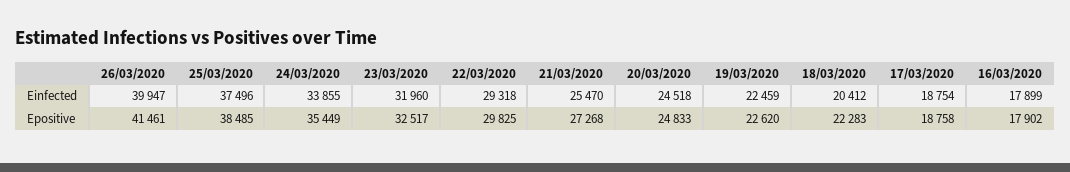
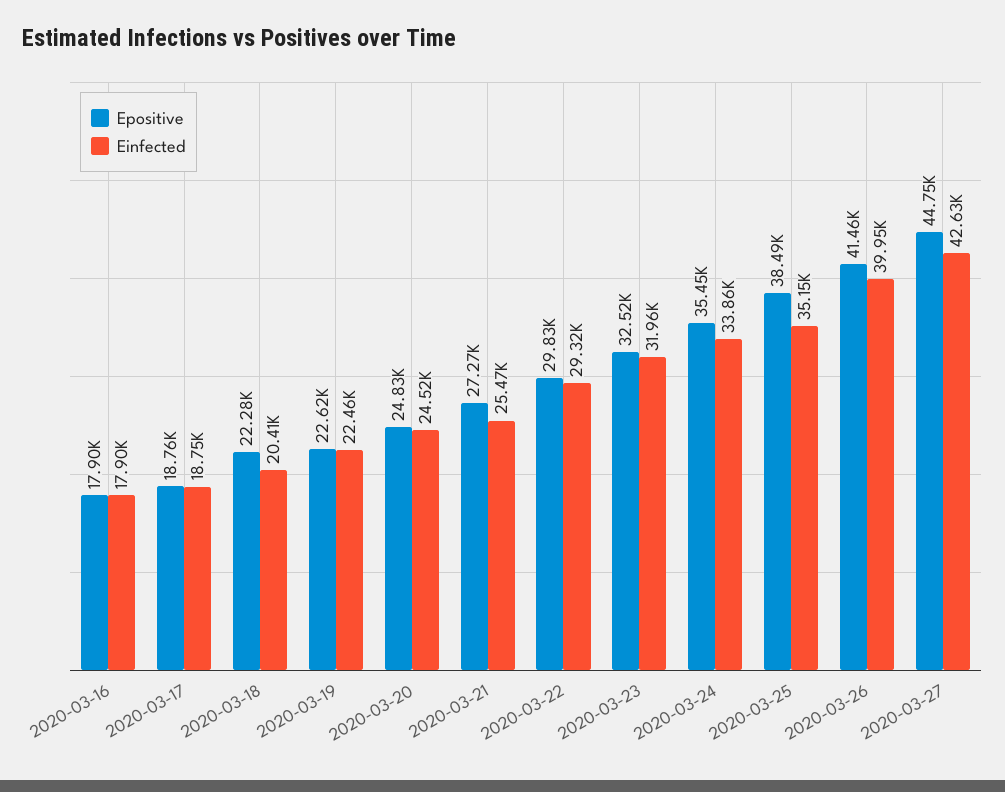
Einfected, 25/03/2020: 37496 -> 35150
Epositive, 2020-03-27: none -> 44750
Einfected, 2020-03-27: none -> 42630

